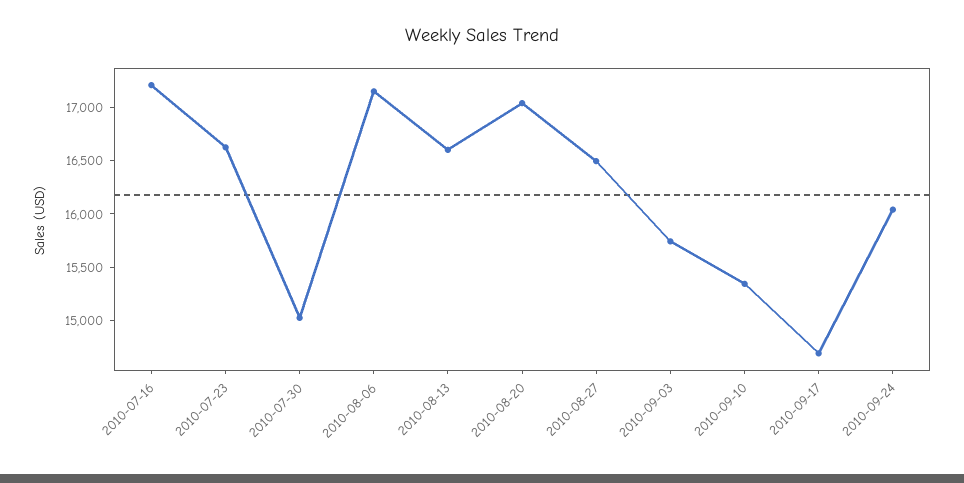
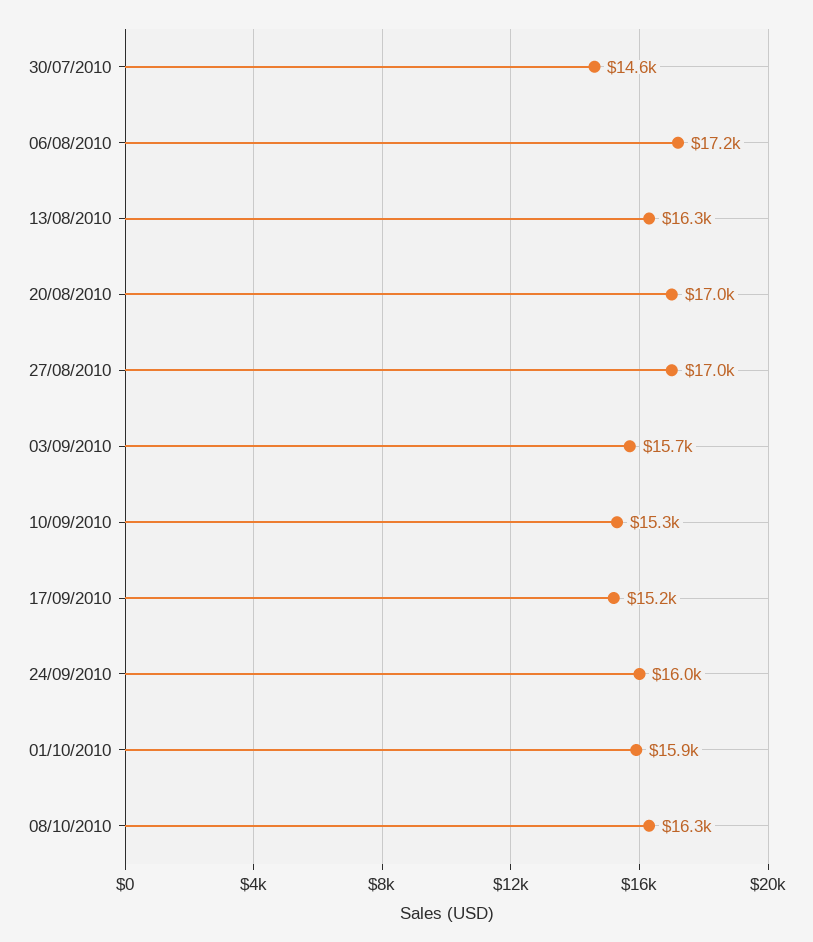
2010-07-16: 17200 -> none
2010-07-23: 16600 -> none
2010-07-30: 15000 -> 14600
2010-08-13: 16600 -> 16300
2010-08-27: 16500 -> 17000
2010-09-17: 14700 -> 15200
01/10/2010: none -> 15900
08/10/2010: none -> 16300

